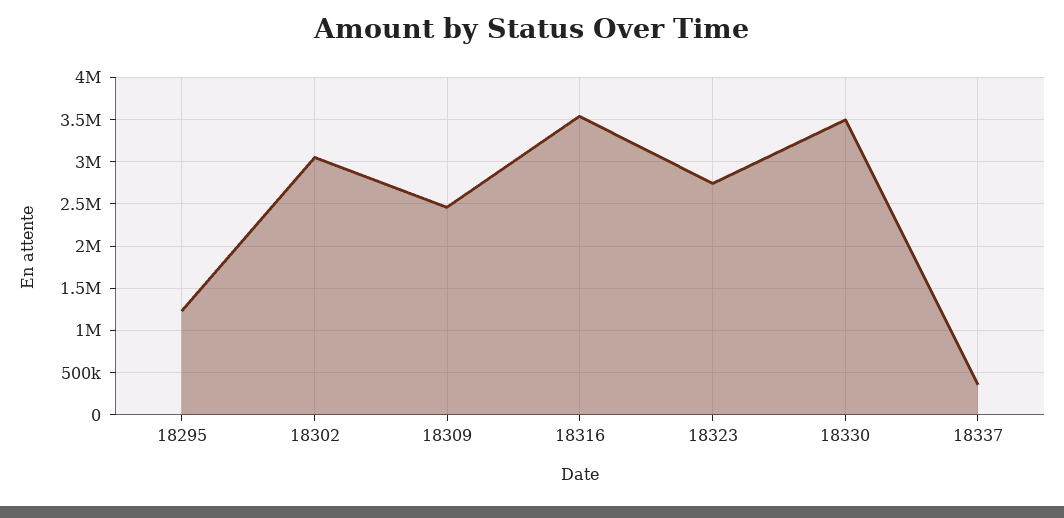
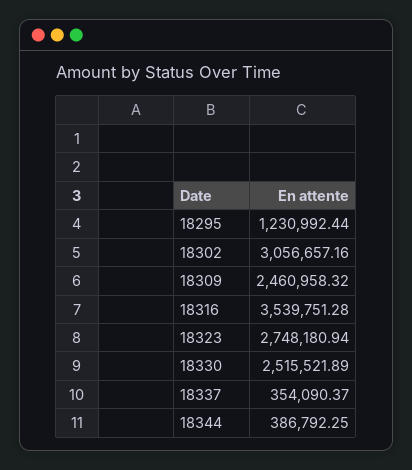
18330: 3500000 -> 2515521.89
18344: none -> 386792.25

